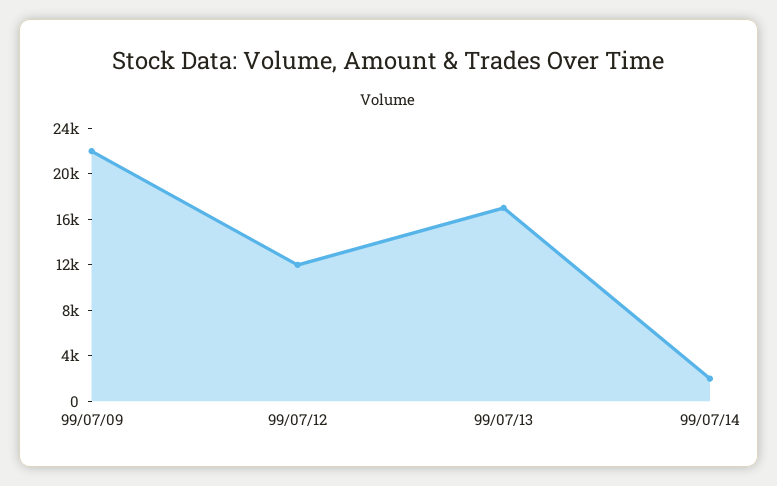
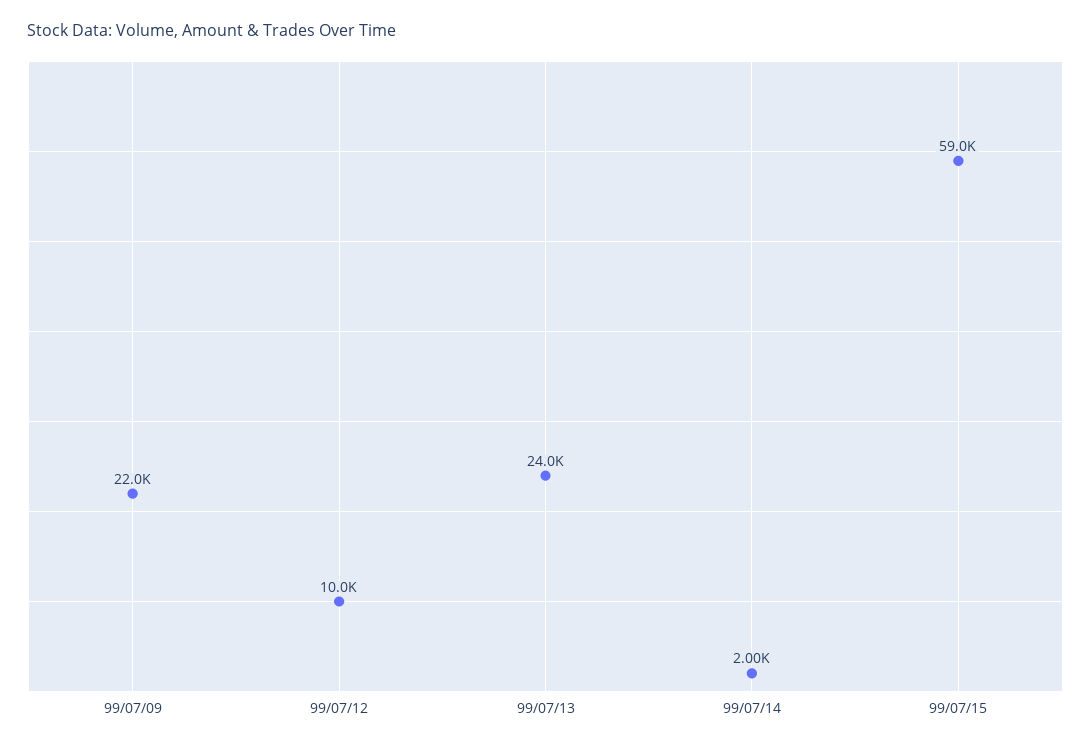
99/07/12: 12000 -> 10000
99/07/13: 17000 -> 24000
99/07/15: none -> 59000

